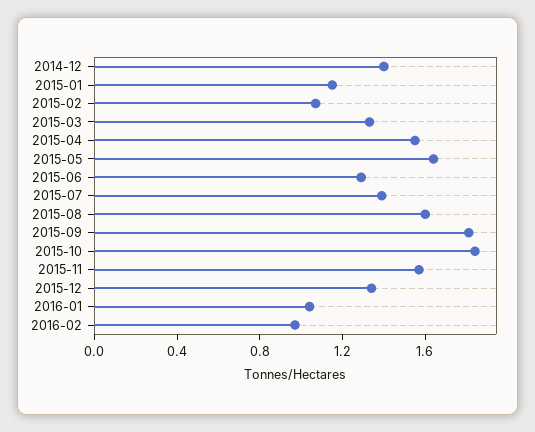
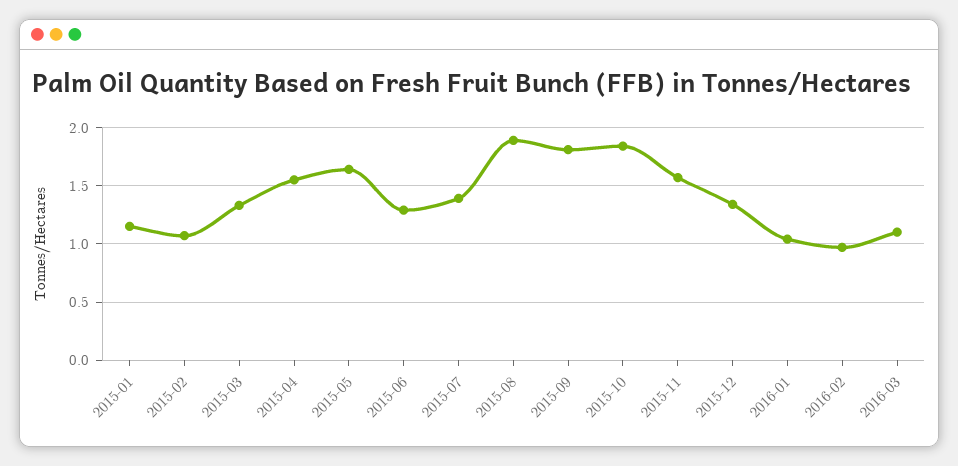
2014-12: 1.4 -> none
2015-08: 1.6 -> 1.9
2016-03: none -> 1.1

